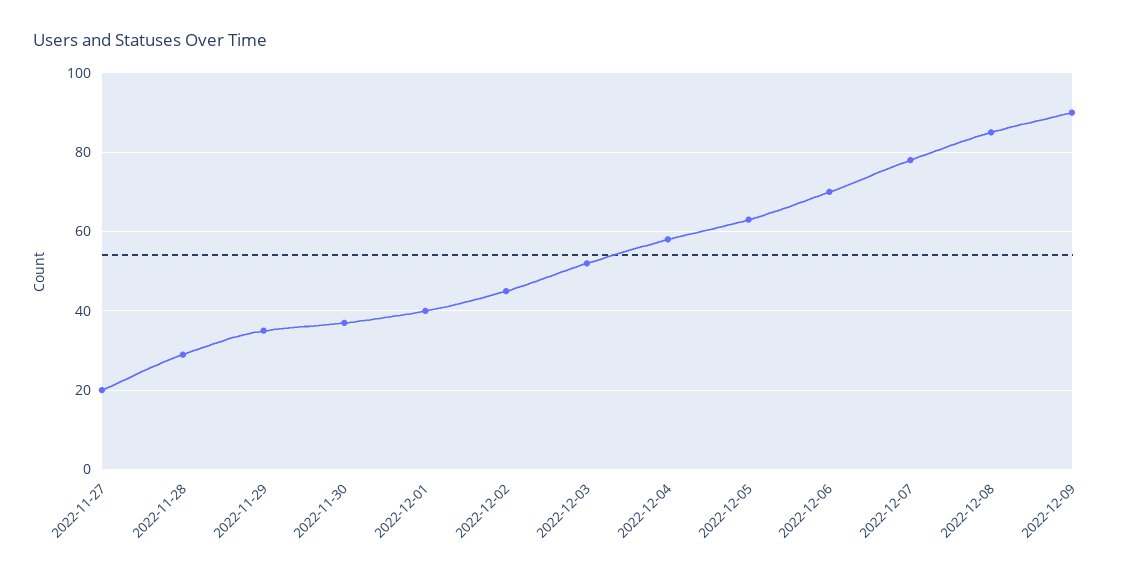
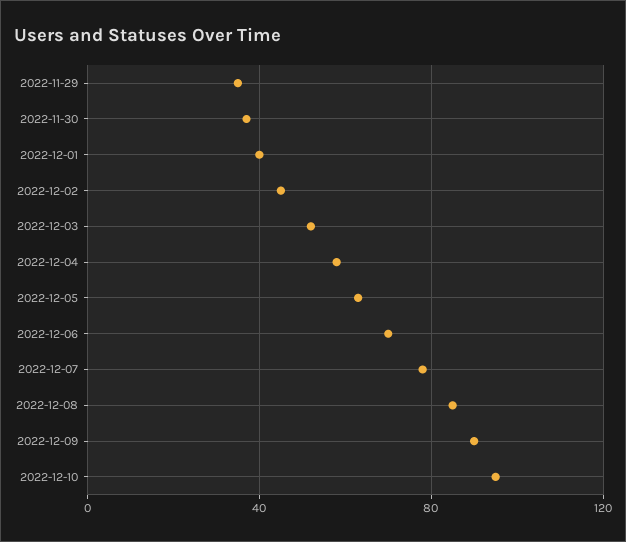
2022-11-27: 20 -> none
2022-11-28: 30 -> none
2022-12-10: none -> 95

